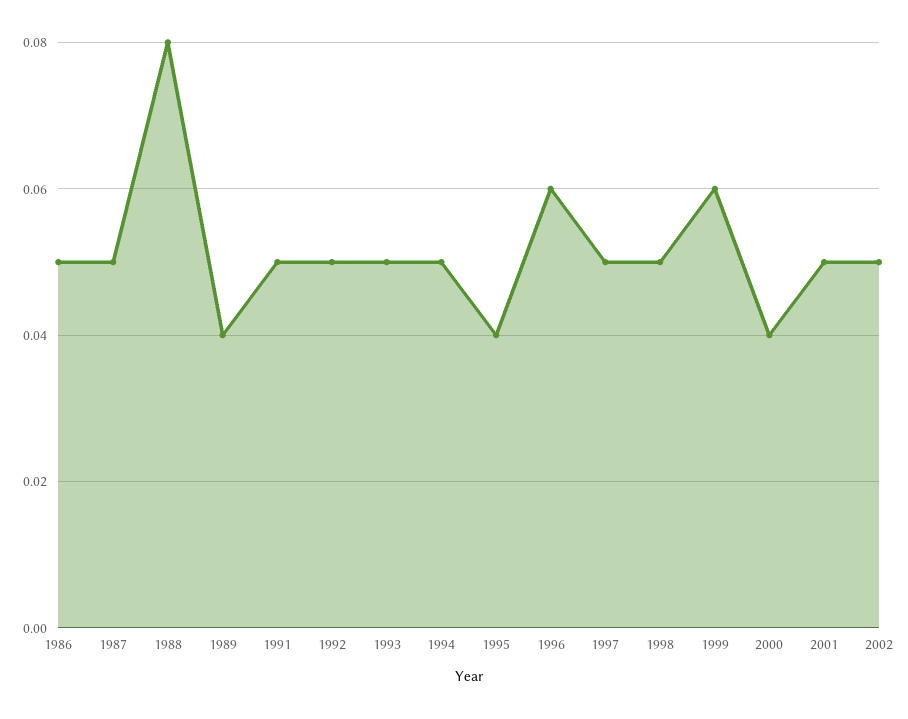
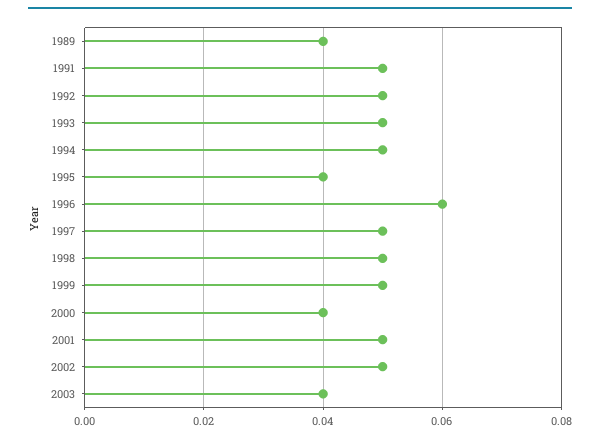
1986: 0.05 -> none
1987: 0.05 -> none
1988: 0.08 -> none
1999: 0.06 -> 0.05
2003: none -> 0.04

